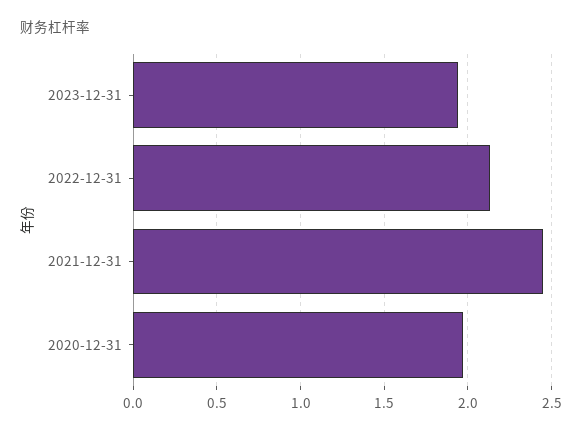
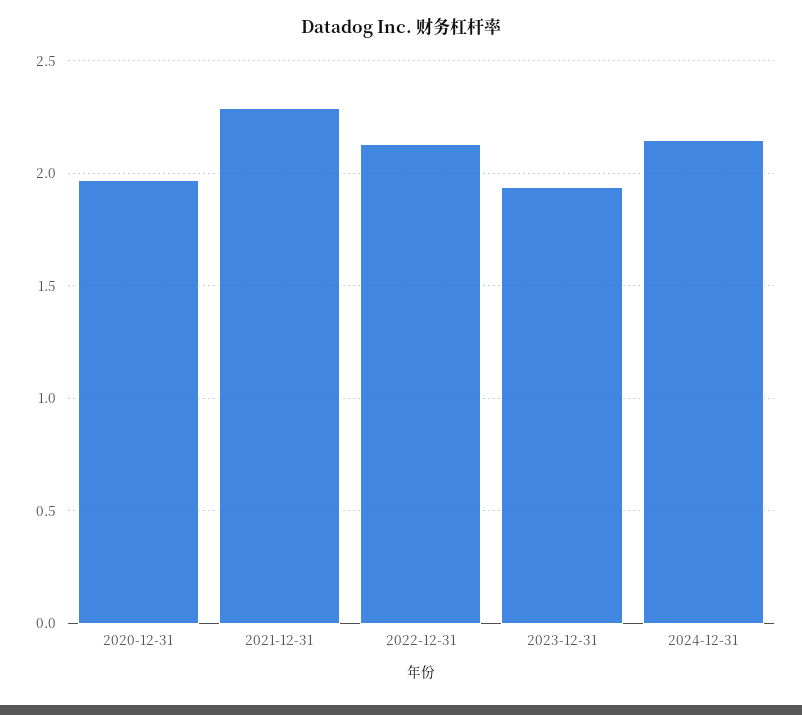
2021-12-31: 2.45 -> 2.3
2024-12-31: none -> 2.15

